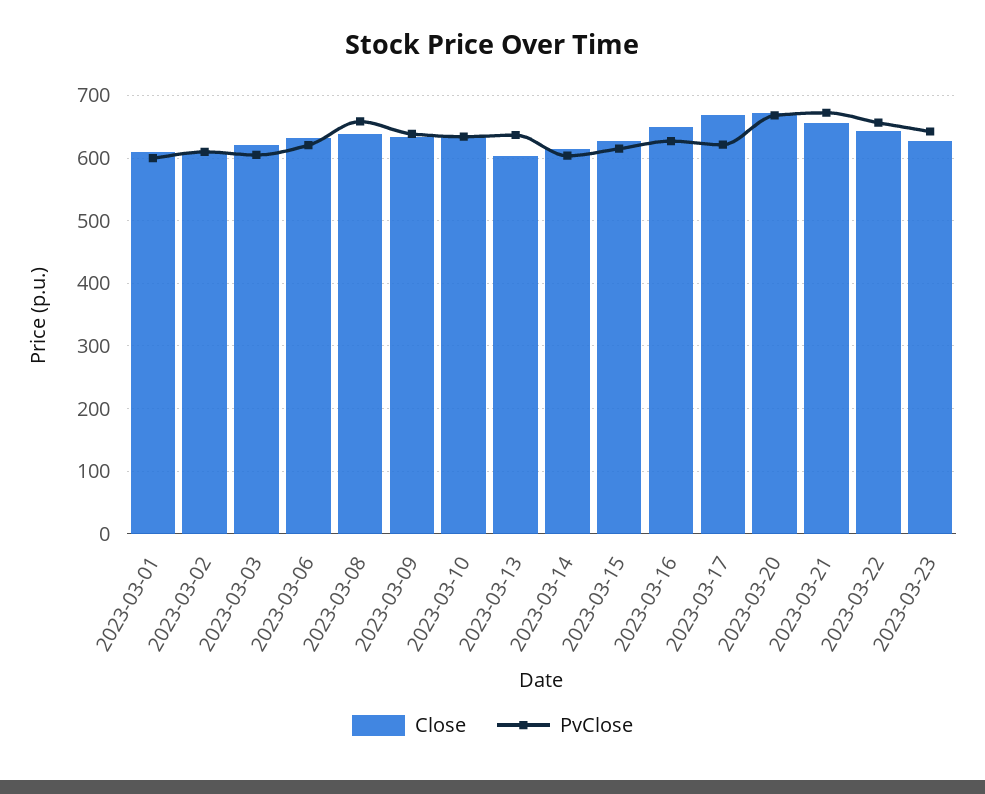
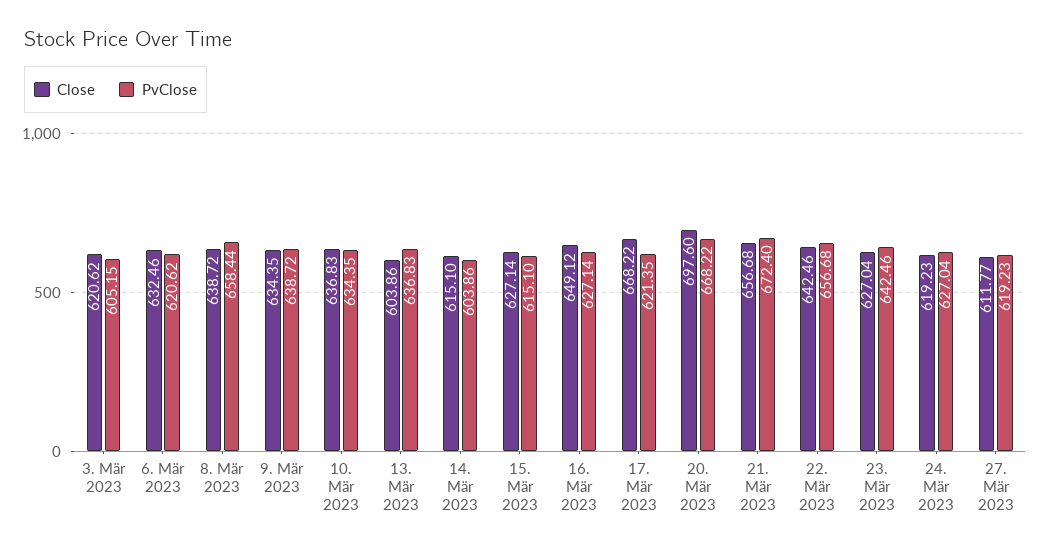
Close, 2023-03-01: 610 -> none
PvClose, 2023-03-01: 600 -> none
Close, 2023-03-02: 610 -> none
PvClose, 2023-03-02: 610 -> none
Close, 2023-03-20: 670 -> 697.6
Close, 24. Mär 2023: none -> 619.23
PvClose, 24. Mär 2023: none -> 627.04
Close, 27. Mär 2023: none -> 611.77
PvClose, 27. Mär 2023: none -> 619.23

